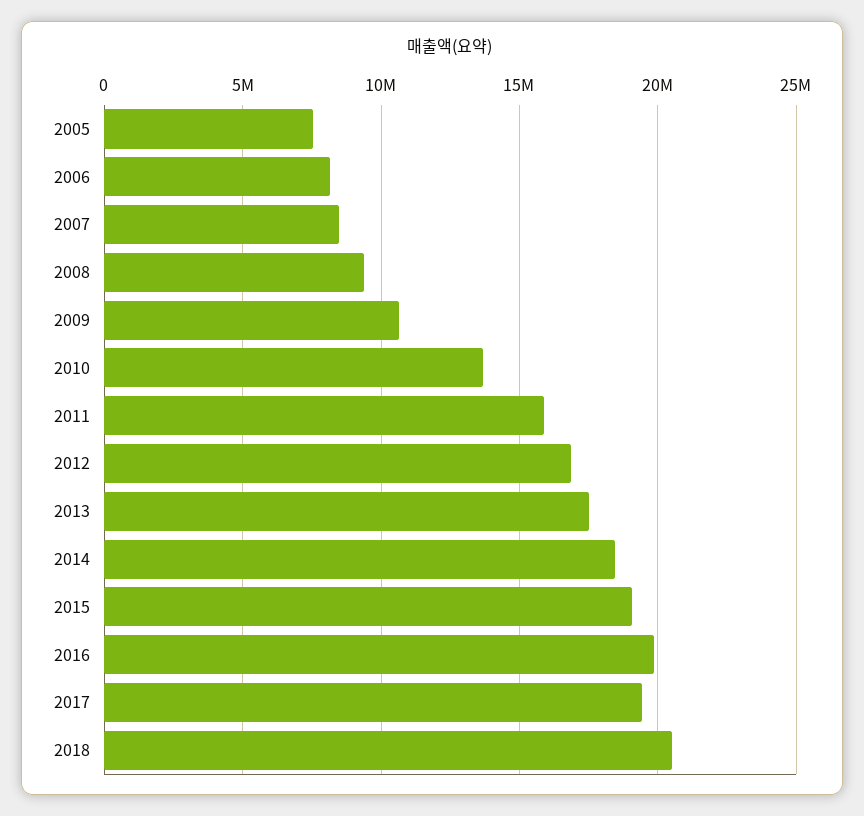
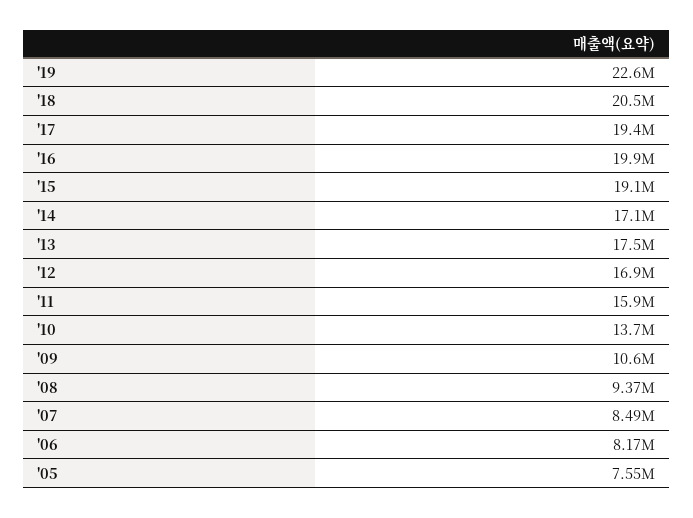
2014: 18500000 -> 17100000
'19: none -> 22600000

